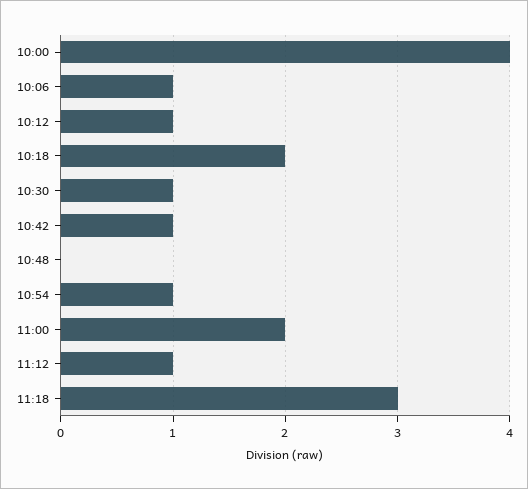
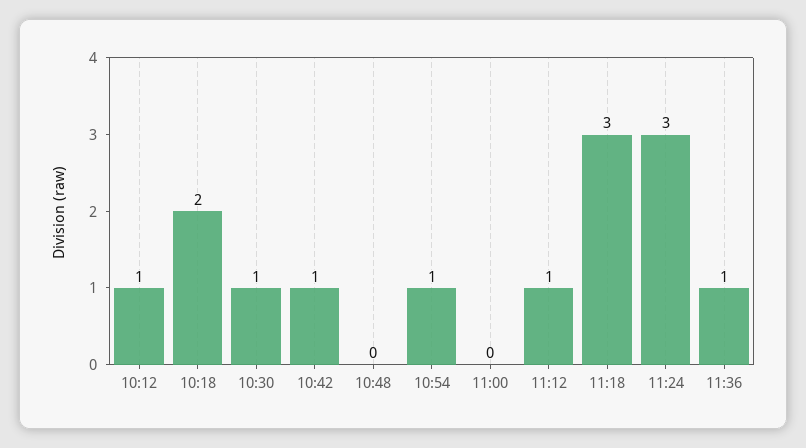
10:00: 4 -> none
10:06: 1 -> none
11:00: 2 -> 0
11:24: none -> 3
11:36: none -> 1

